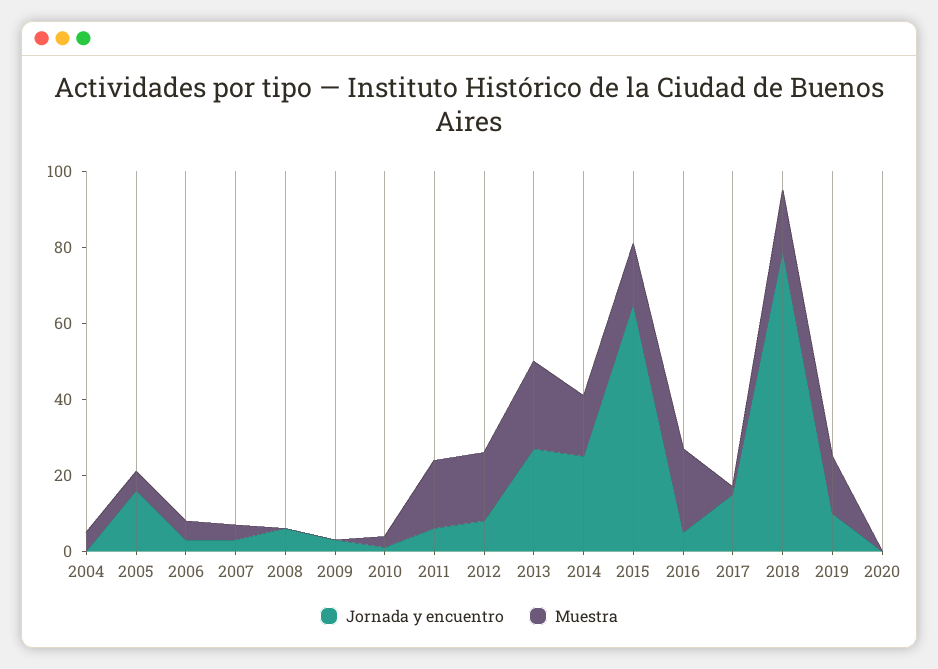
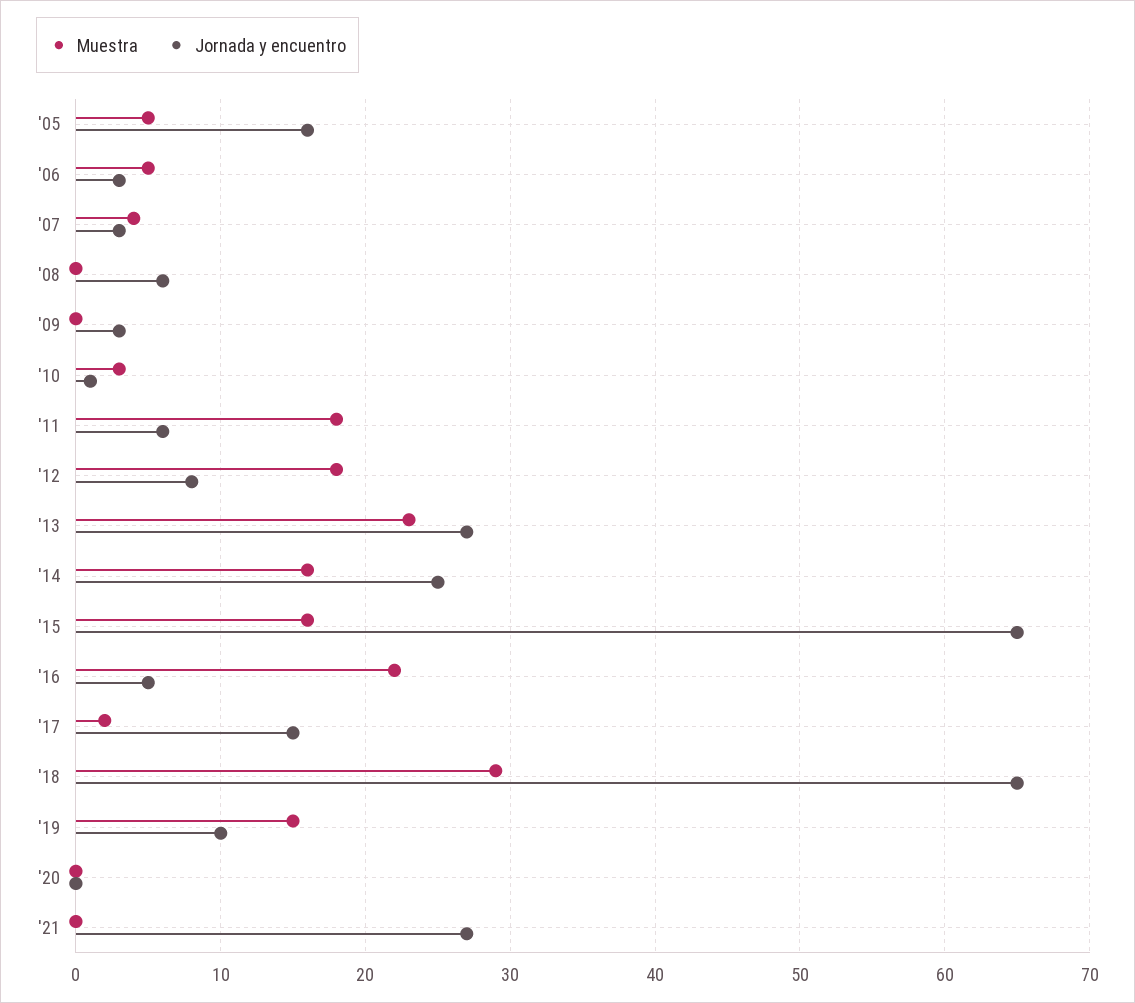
Jornada y encuentro, 2004: 0 -> none
Muestra, 2004: 5 -> none
Jornada y encuentro, 2018: 80 -> 65
Muestra, 2018: 15 -> 29
Muestra, '21: none -> 0
Jornada y encuentro, '21: none -> 27

